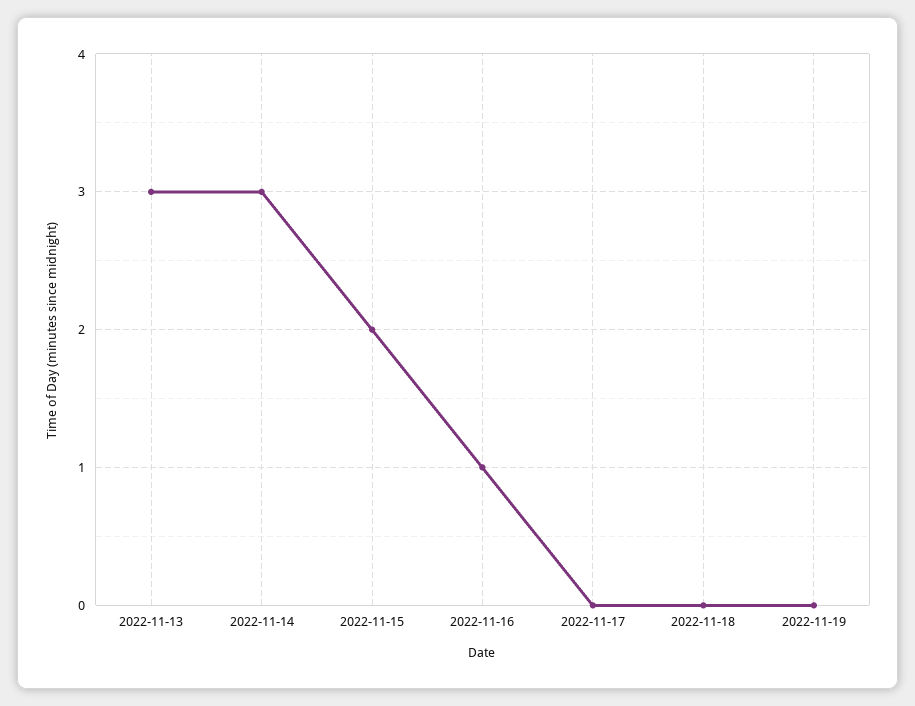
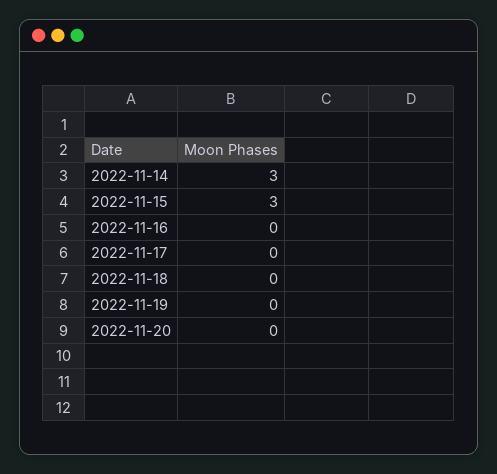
2022-11-13: 3 -> none
2022-11-15: 2 -> 3
2022-11-16: 1 -> 0
2022-11-20: none -> 0

